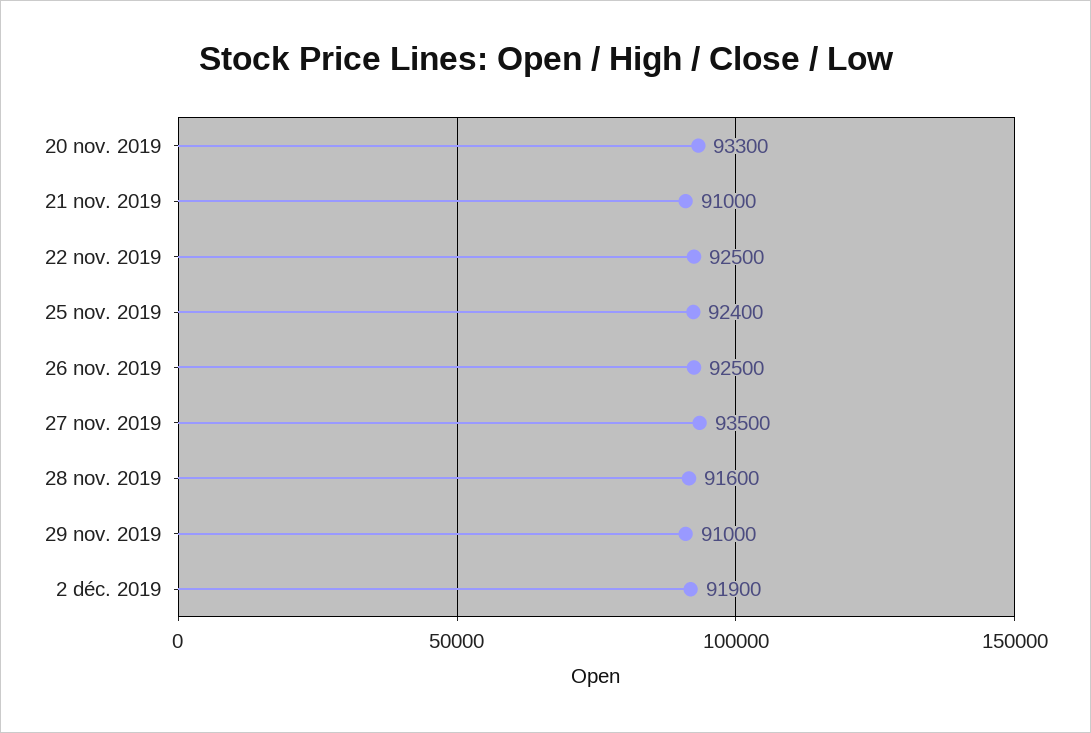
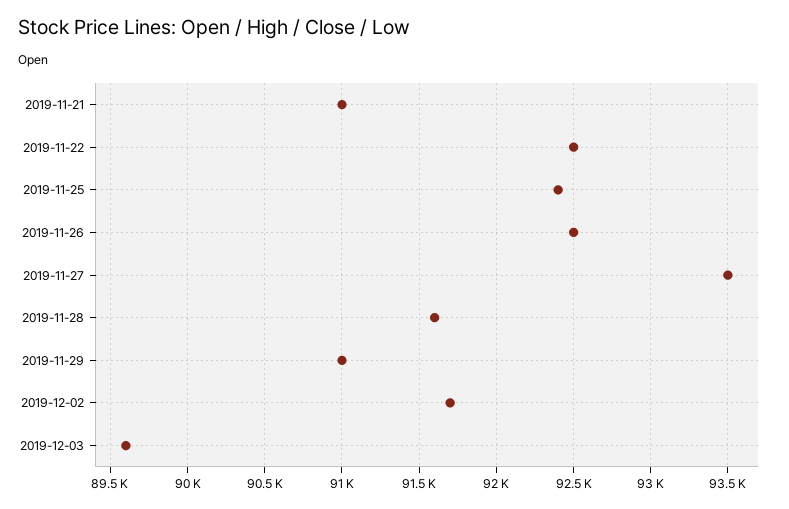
20 nov. 2019: 93300 -> none
2 déc. 2019: 91900 -> 91700
2019-12-03: none -> 89600

